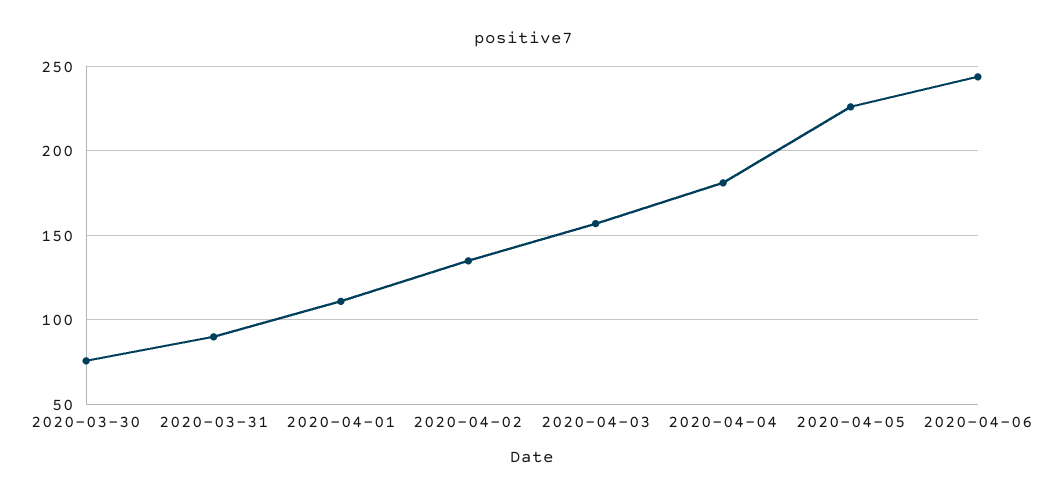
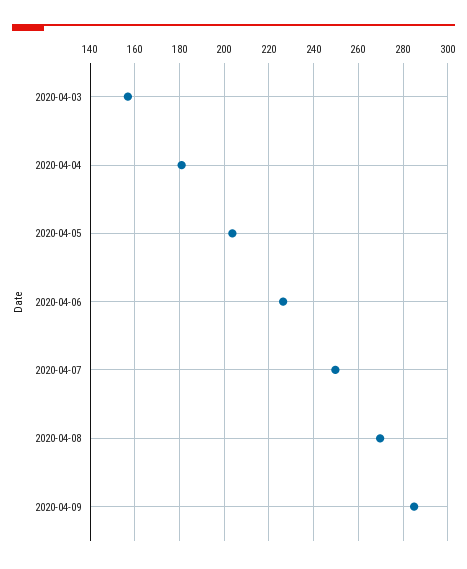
2020-03-30: 75 -> none
2020-03-31: 90 -> none
2020-04-01: 110 -> none
2020-04-02: 135 -> none
2020-04-05: 225 -> 205
2020-04-06: 245 -> 225
2020-04-07: none -> 250
2020-04-08: none -> 270
2020-04-09: none -> 285

